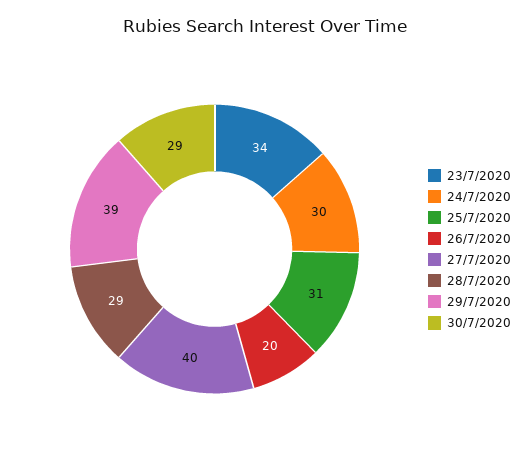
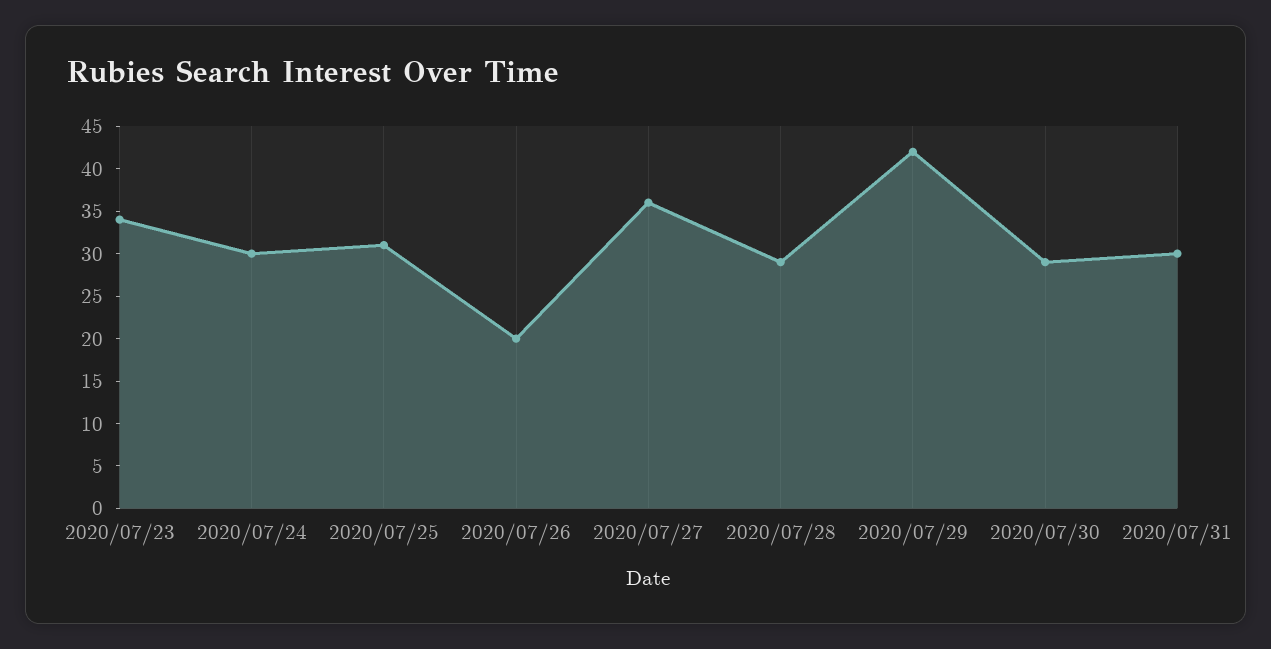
27/7/2020: 40 -> 36
29/7/2020: 39 -> 42
2020/07/31: none -> 30

